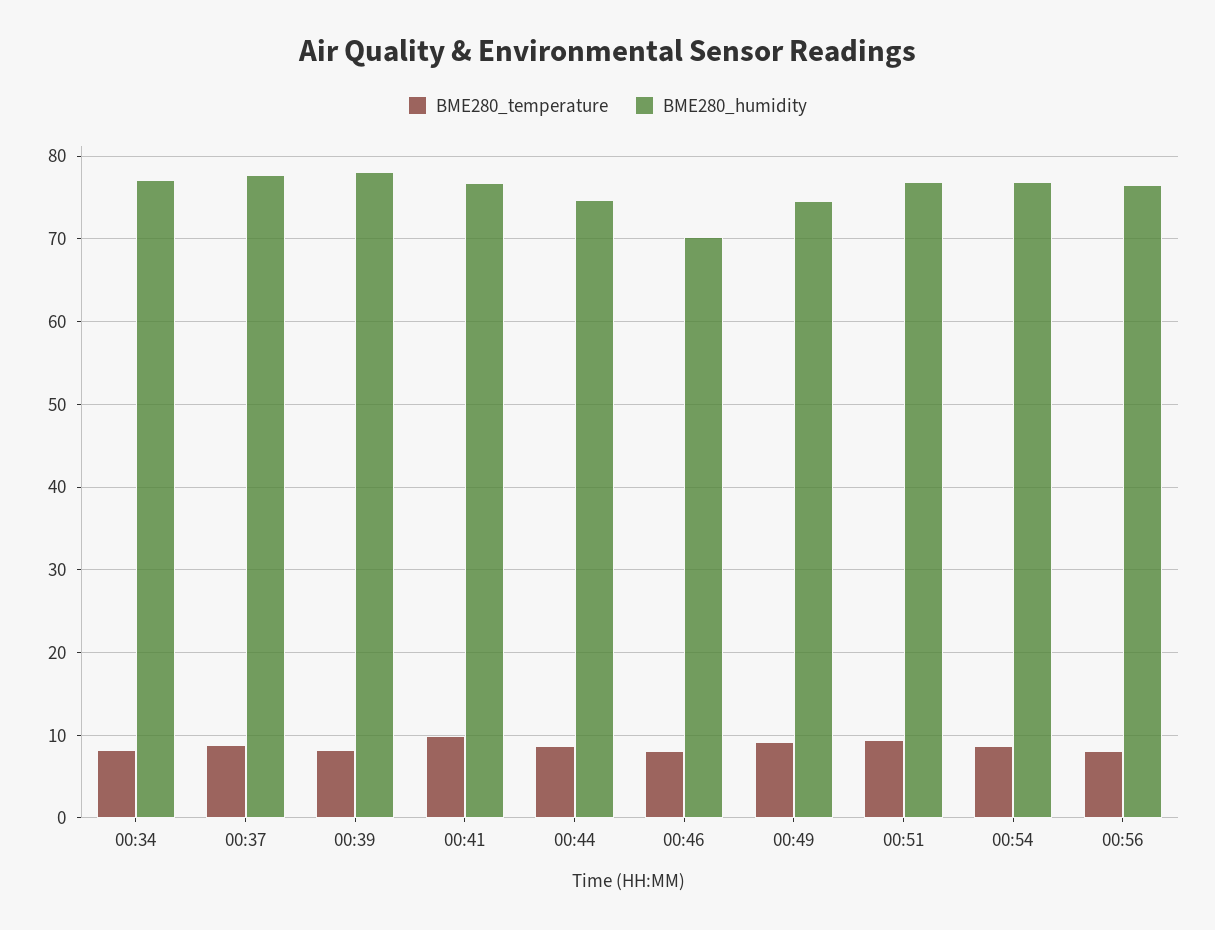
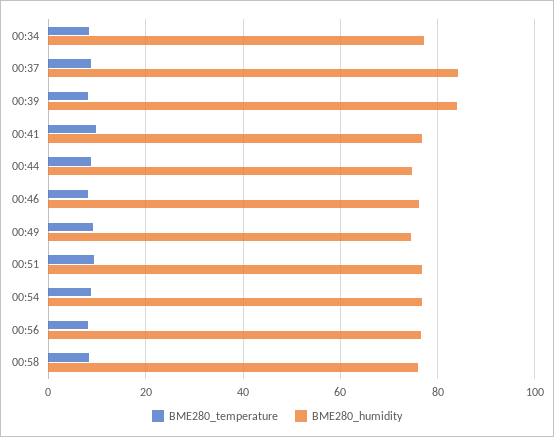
BME280_humidity, 00:37: 78 -> 84
BME280_humidity, 00:39: 78 -> 84
BME280_humidity, 00:46: 70 -> 76
BME280_temperature, 00:58: none -> 8
BME280_humidity, 00:58: none -> 76

